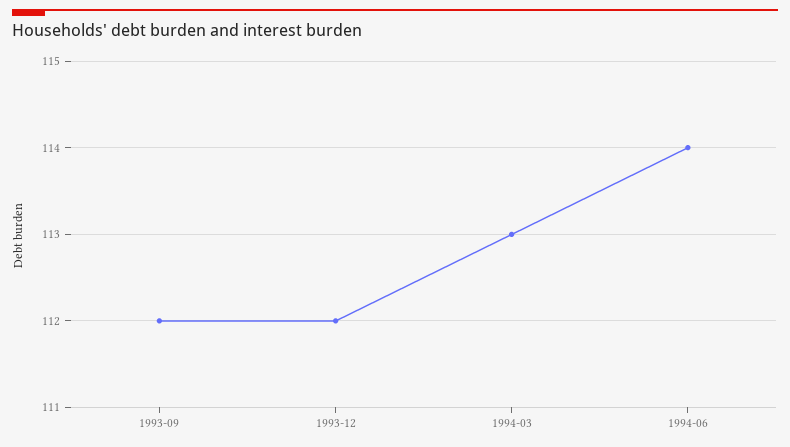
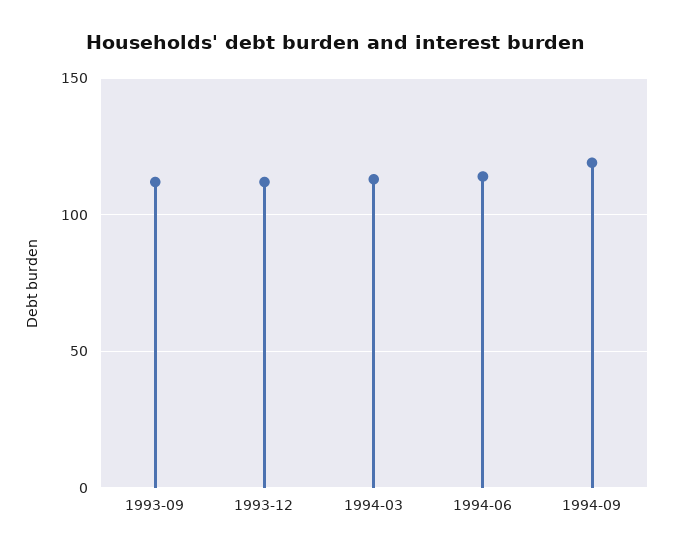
1994-09: none -> 120

